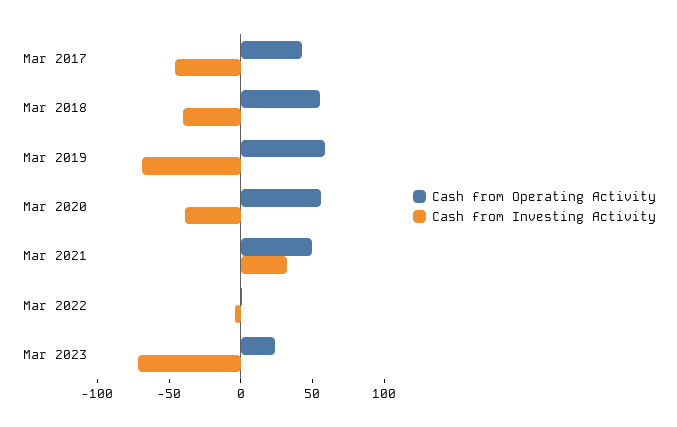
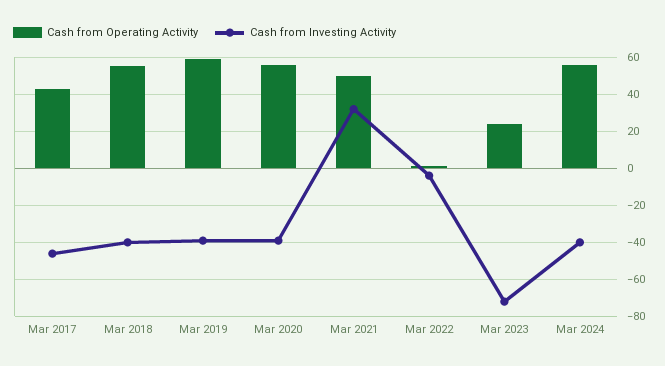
Cash from Investing Activity, Mar 2019: -70 -> -40
Cash from Operating Activity, Mar 2024: none -> 55
Cash from Investing Activity, Mar 2024: none -> -40

